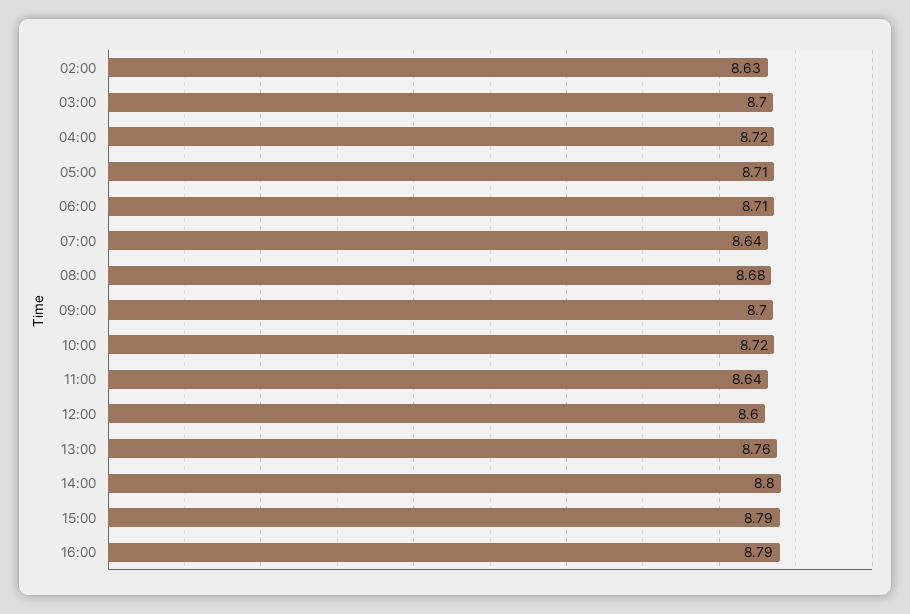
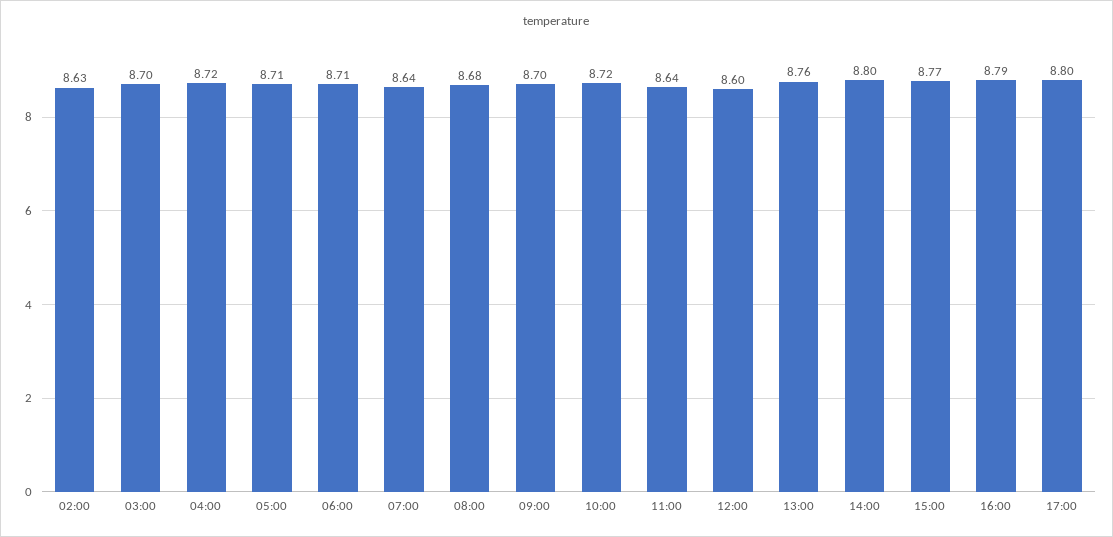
15:00: 8.79 -> 8.77
17:00: none -> 8.8

